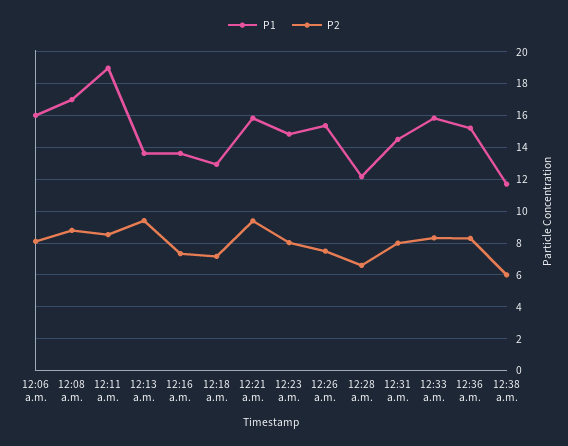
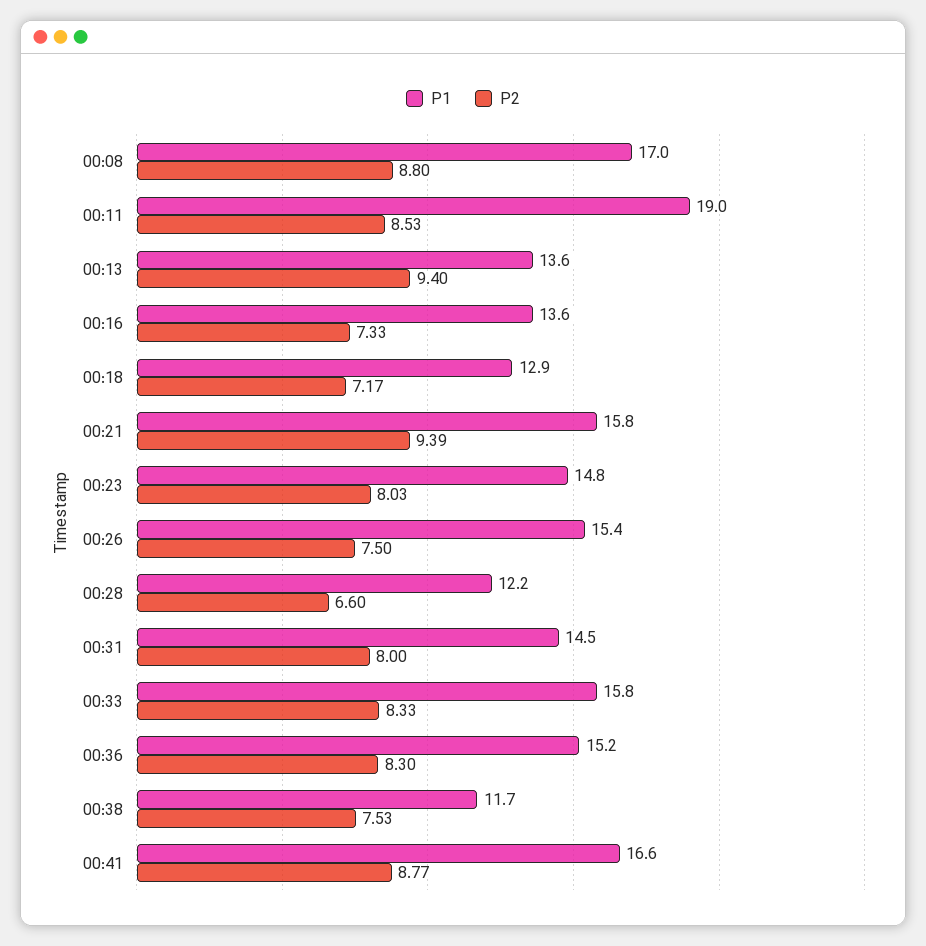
P1, 12:06 a.m.: 16 -> none
P2, 12:06 a.m.: 8 -> none
P2, 12:38 a.m.: 6 -> 7.53
P1, 00:41: none -> 16.6
P2, 00:41: none -> 8.77

